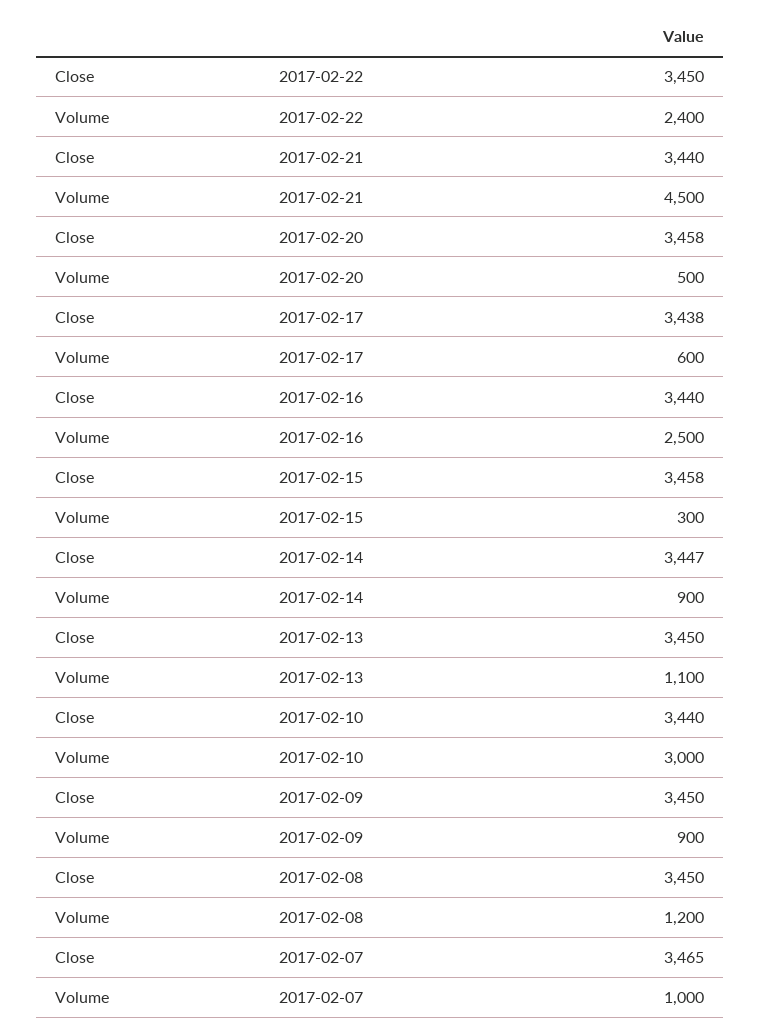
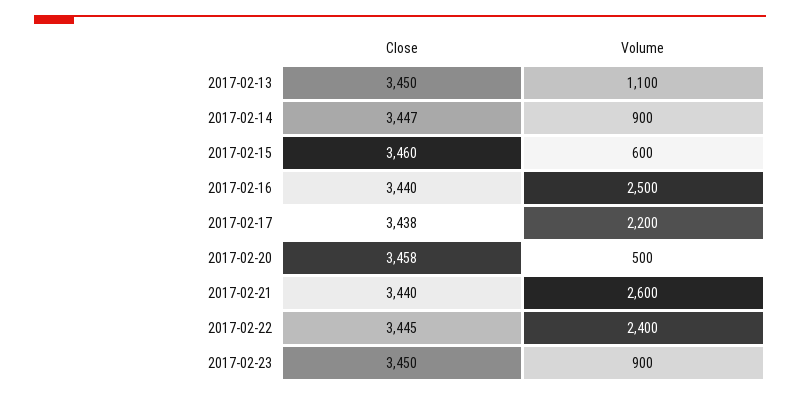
Close, 2017-02-22: 3450 -> 3445
Volume, 2017-02-21: 4500 -> 2600
Volume, 2017-02-17: 600 -> 2200
Close, 2017-02-15: 3458 -> 3460
Volume, 2017-02-15: 300 -> 600
Close, 2017-02-10: 3440 -> none
Volume, 2017-02-10: 3000 -> none
Close, 2017-02-09: 3450 -> none
Volume, 2017-02-09: 900 -> none
Close, 2017-02-08: 3450 -> none
Volume, 2017-02-08: 1200 -> none
Close, 2017-02-07: 3465 -> none
Volume, 2017-02-07: 1000 -> none
Close, 2017-02-23: none -> 3450
Volume, 2017-02-23: none -> 900

